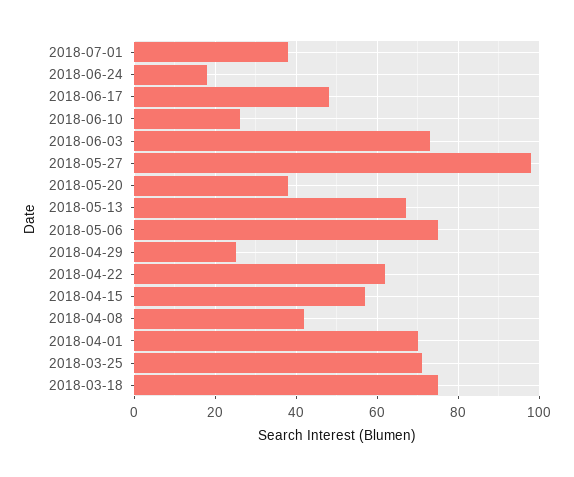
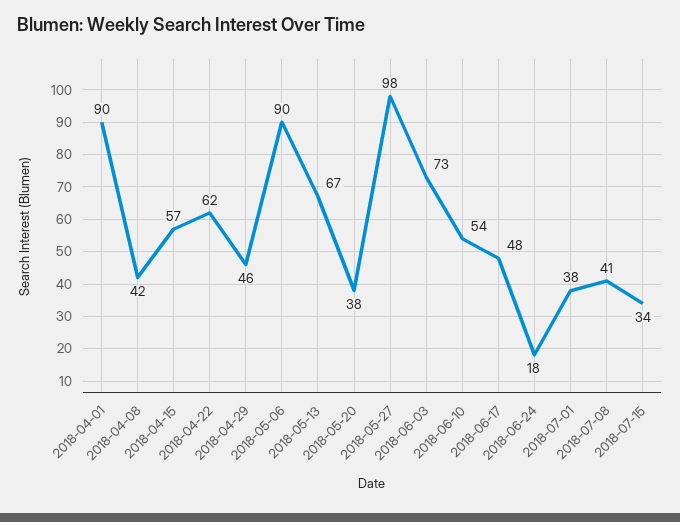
2018-06-10: 25 -> 54
2018-05-06: 75 -> 90
2018-04-29: 25 -> 46
2018-04-01: 70 -> 90
2018-03-25: 70 -> none
2018-03-18: 75 -> none
2018-07-08: none -> 41
2018-07-15: none -> 34

